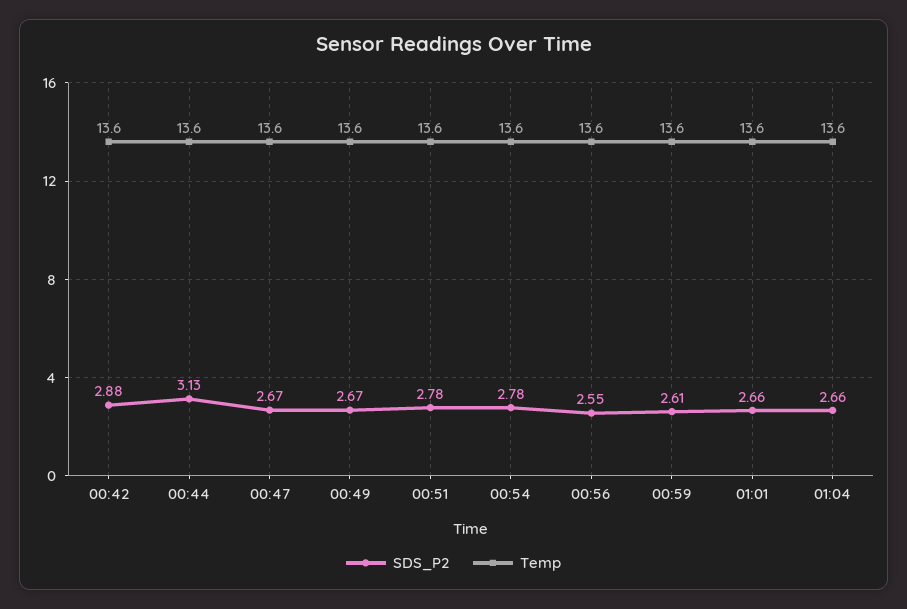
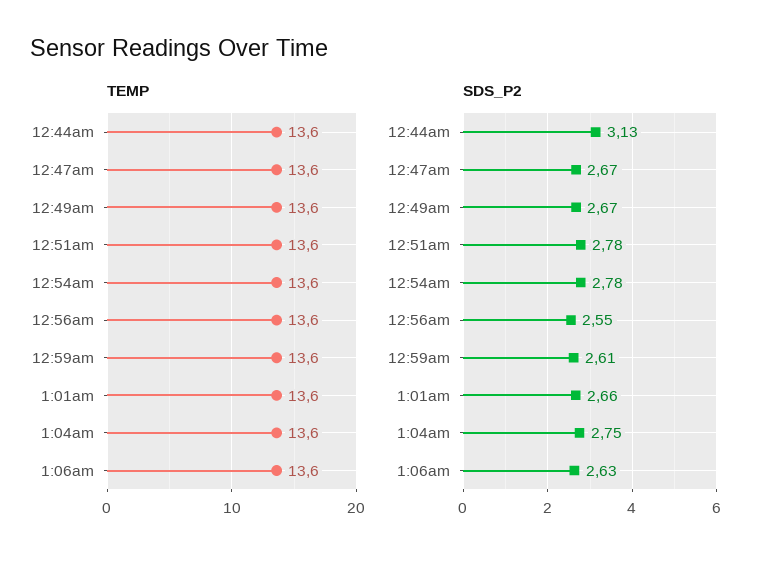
SDS_P2, 00:42: 2.88 -> none
Temp, 00:42: 13.6 -> none
SDS_P2, 01:04: 2.66 -> 2.75
Temp, 1:06am: none -> 13.6
SDS_P2, 1:06am: none -> 2.63

